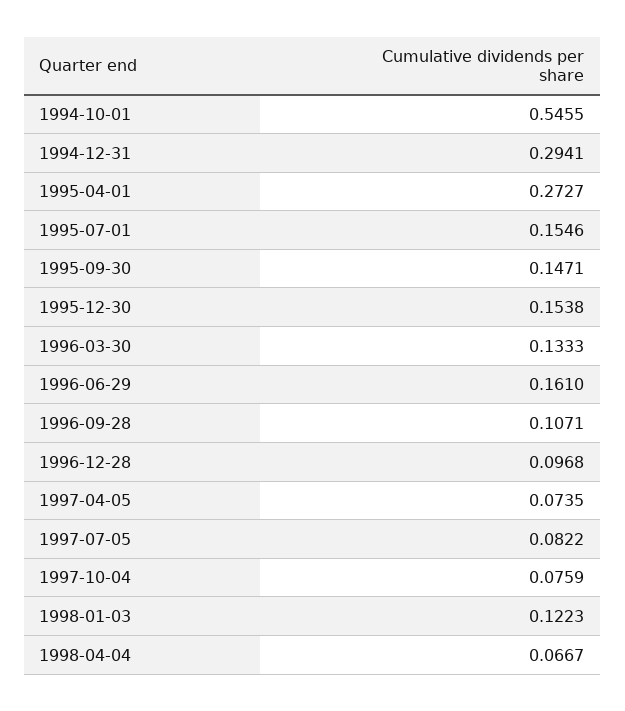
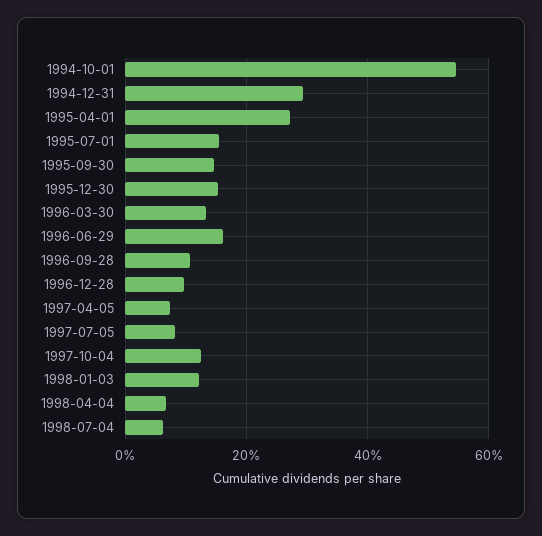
1997-10-04: 0.0759 -> 0.12
1998-07-04: none -> 0.06

